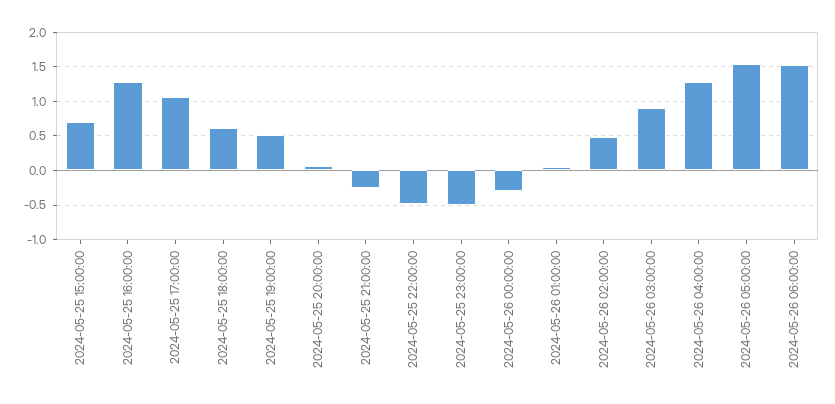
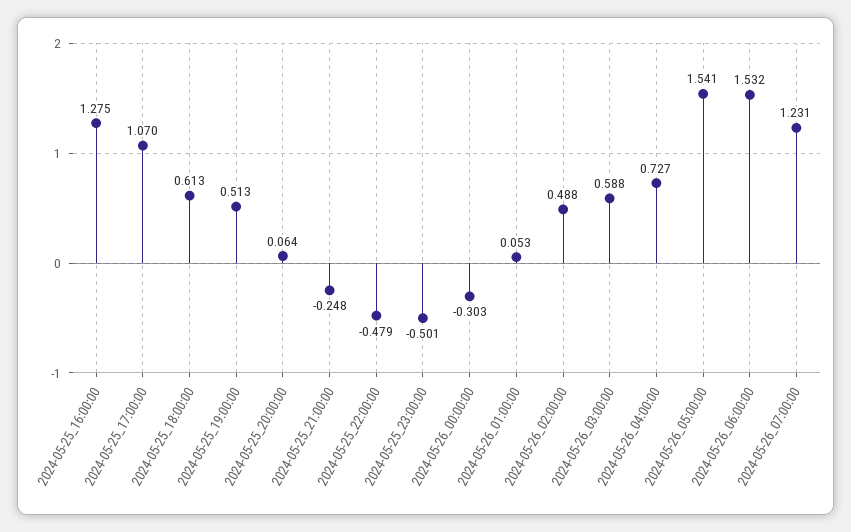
2024-05-25 15:00:00: 0.7 -> none
2024-05-26 03:00:00: 0.9 -> 0.588
2024-05-26 04:00:00: 1.3 -> 0.727
2024-05-26_07:00:00: none -> 1.231

